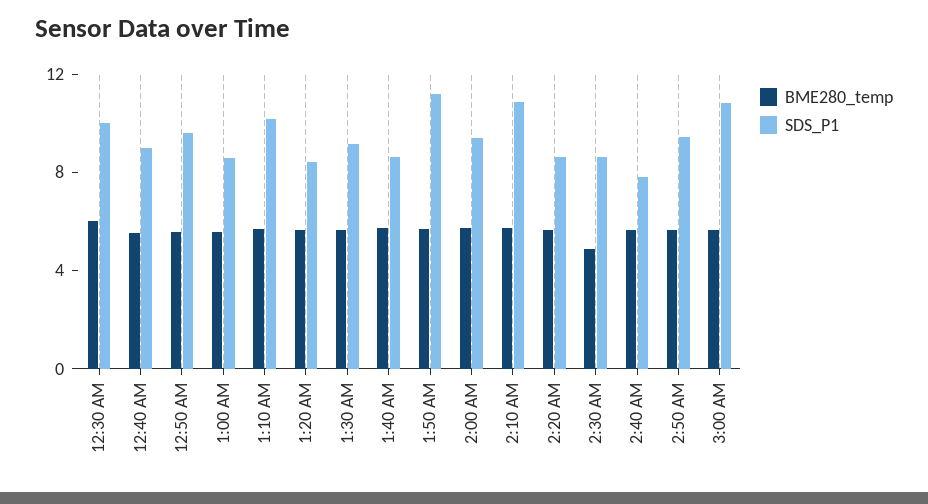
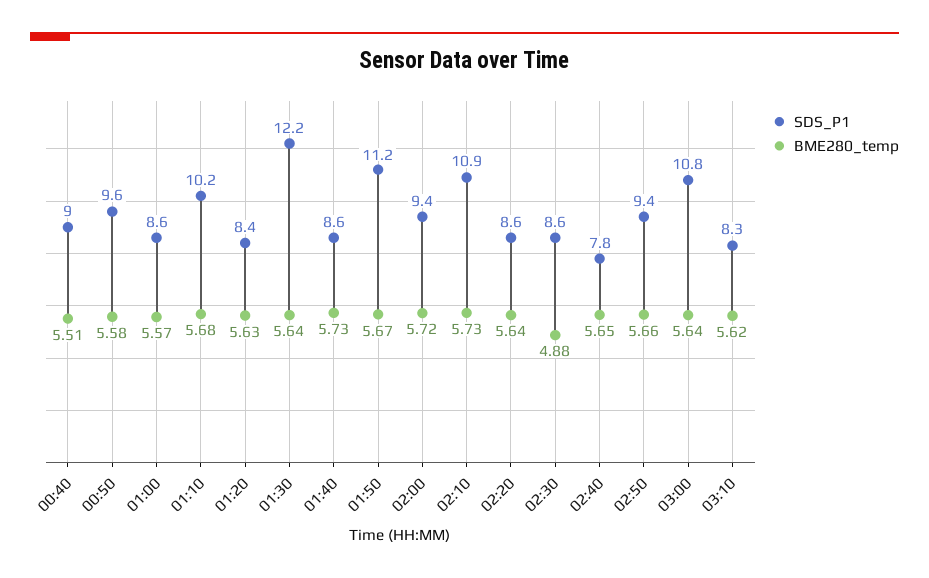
BME280_temp, 12:30 AM: 6 -> none
SDS_P1, 12:30 AM: 10 -> none
SDS_P1, 1:30 AM: 9 -> 12.2
SDS_P1, 03:10: none -> 8.3
BME280_temp, 03:10: none -> 5.62

